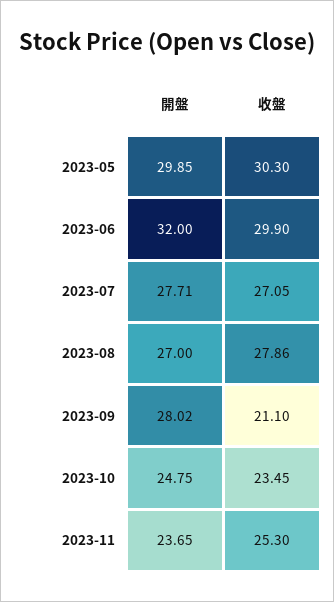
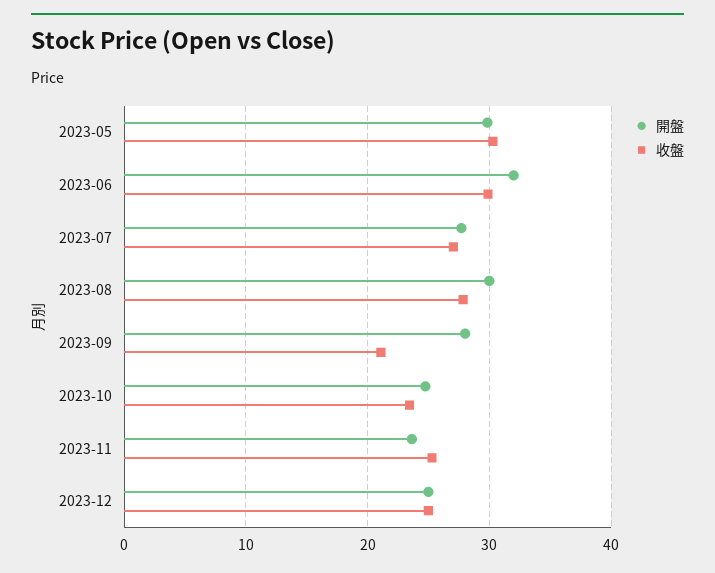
開盤, 2023-08: 27 -> 30
開盤, 2023-12: none -> 25
收盤, 2023-12: none -> 25

